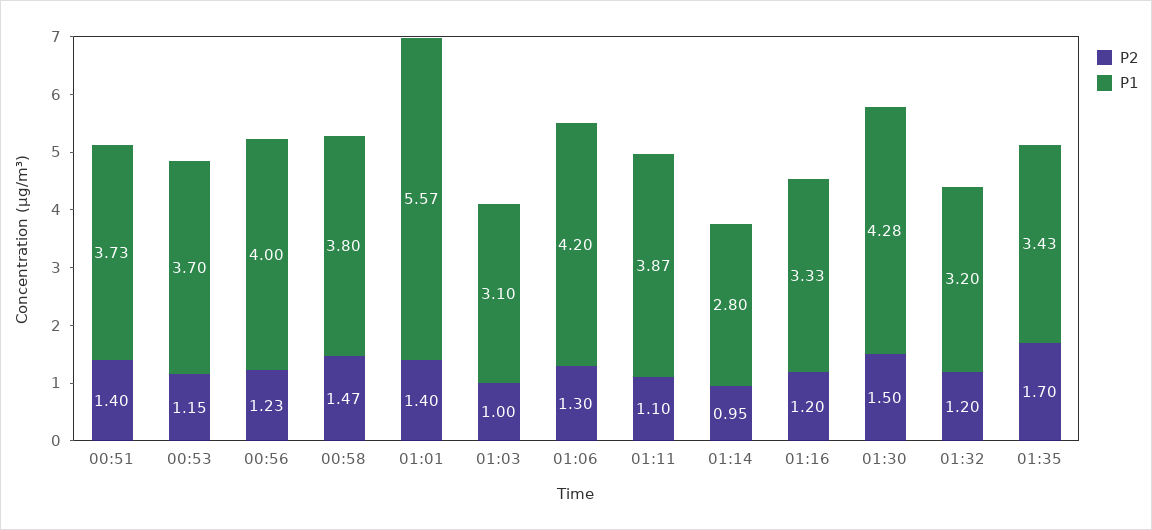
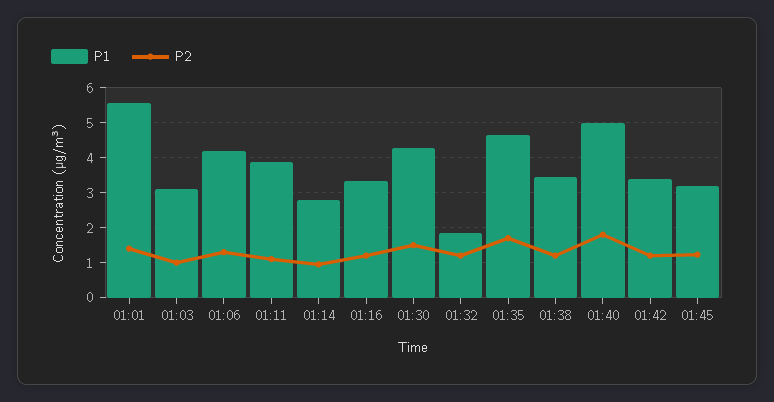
P2, 00:51: 1.4 -> none
P1, 00:51: 3.73 -> none
P2, 00:53: 1.15 -> none
P1, 00:53: 3.7 -> none
P2, 00:56: 1.23 -> none
P1, 00:56: 4 -> none
P2, 00:58: 1.47 -> none
P1, 00:58: 3.8 -> none
P1, 01:32: 3.2 -> 1.8
P1, 01:35: 3.43 -> 4.6
P1, 01:38: none -> 3.4
P2, 01:38: none -> 1.2
P1, 01:40: none -> 5
P2, 01:40: none -> 1.8
P1, 01:42: none -> 3.4
P2, 01:42: none -> 1.2
P1, 01:45: none -> 3.2
P2, 01:45: none -> 1.2

